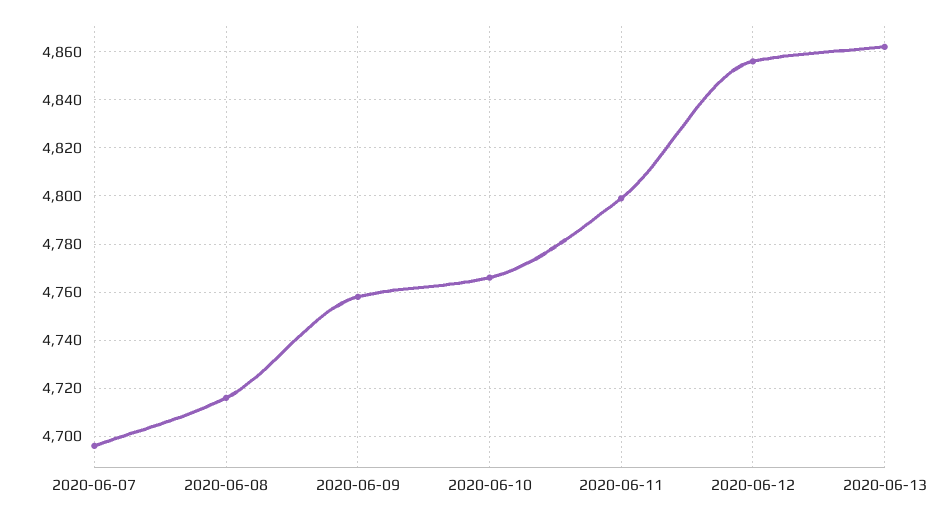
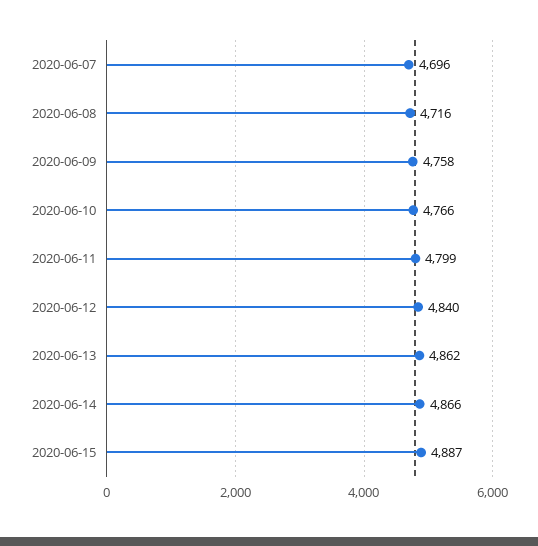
2020-06-12: 4855 -> 4840
2020-06-14: none -> 4866
2020-06-15: none -> 4887

